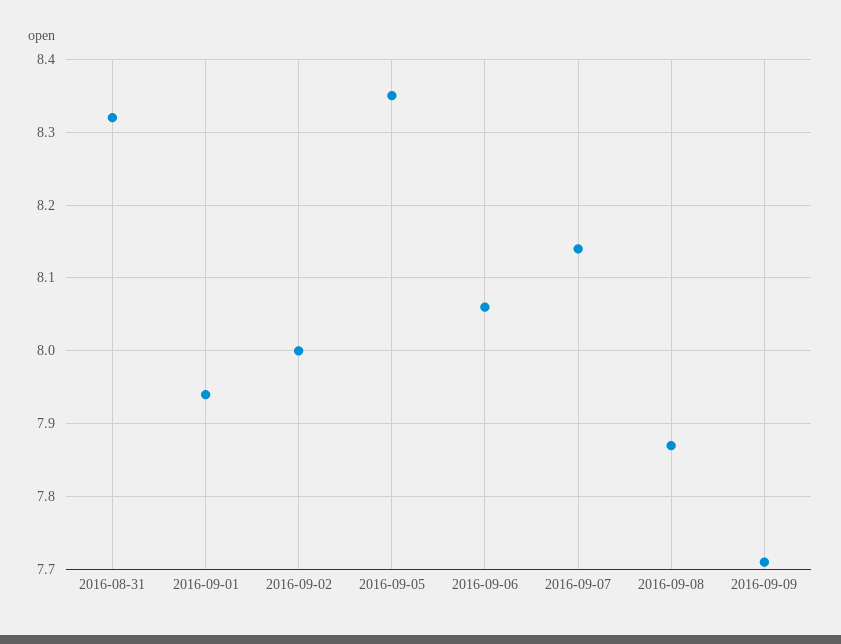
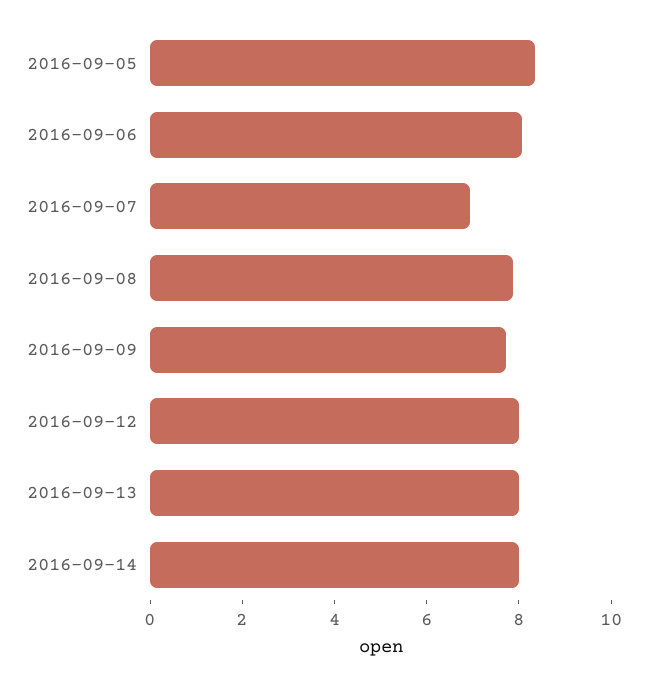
2016-08-31: 8.32 -> none
2016-09-01: 7.94 -> none
2016-09-02: 8 -> none
2016-09-07: 8.14 -> 7
2016-09-12: none -> 8
2016-09-13: none -> 8
2016-09-14: none -> 8

